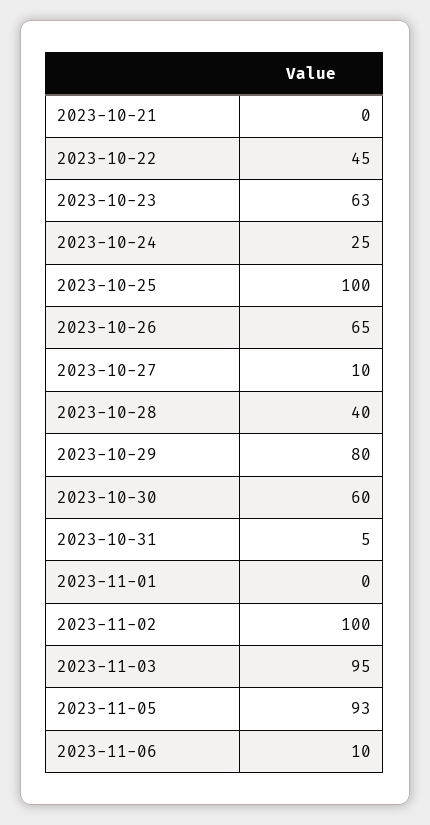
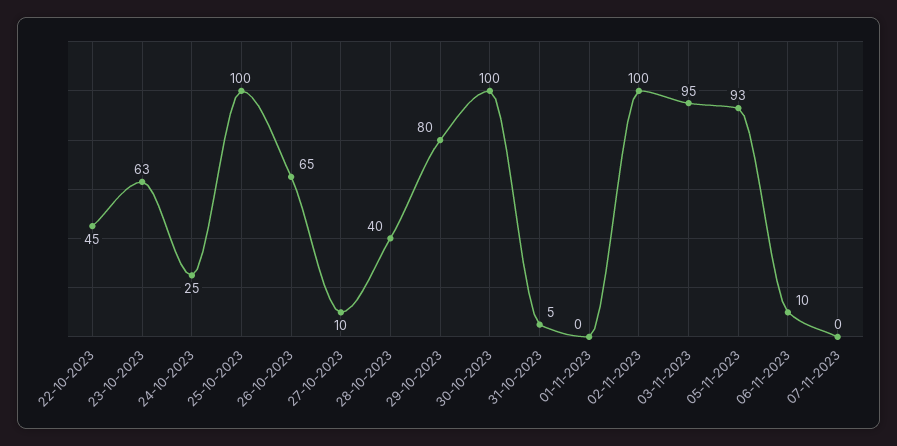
2023-10-21: 0 -> none
2023-10-30: 60 -> 100
07-11-2023: none -> 0

